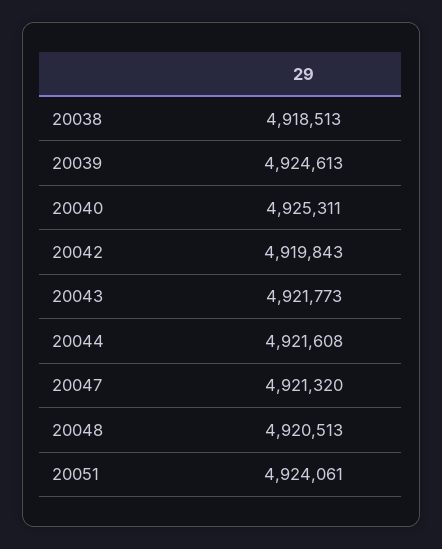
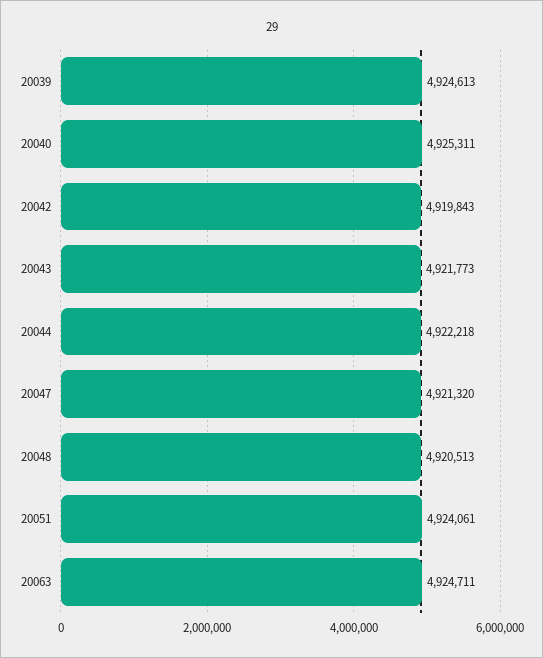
20038: 4918513 -> none
20044: 4921608 -> 4922218
20063: none -> 4924711

